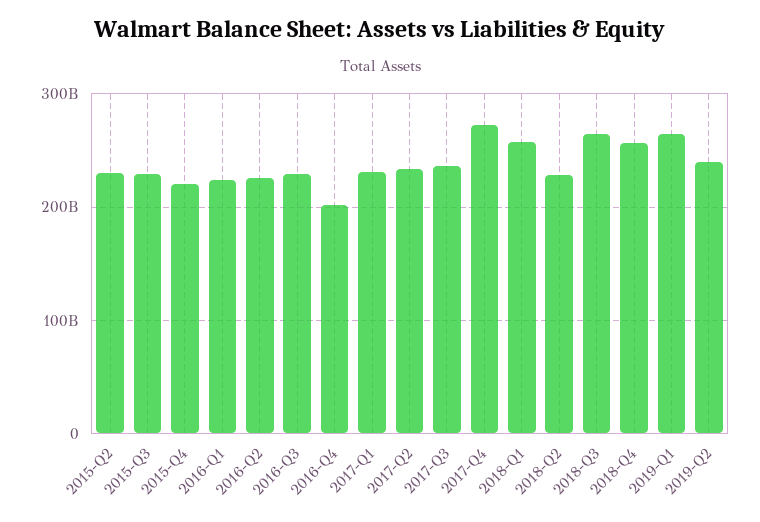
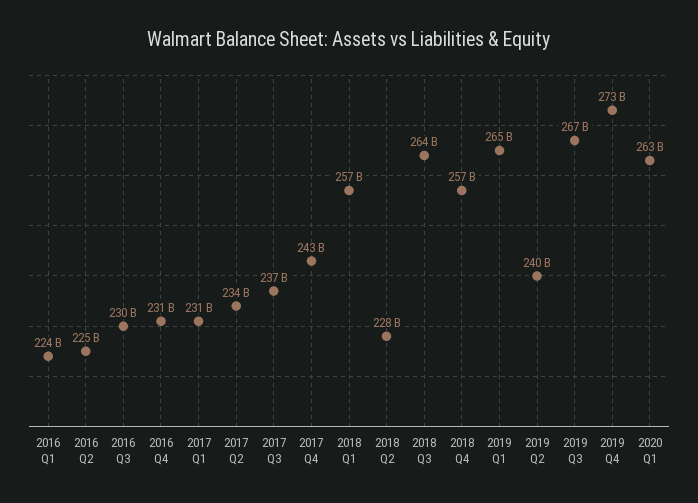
2015-Q2: 230000000000 -> none
2015-Q3: 230000000000 -> none
2015-Q4: 220000000000 -> none
2016-Q4: 200000000000 -> 231000000000
2017-Q4: 270000000000 -> 243000000000
2019 Q3: none -> 267000000000
2019 Q4: none -> 273000000000
2020 Q1: none -> 263000000000

